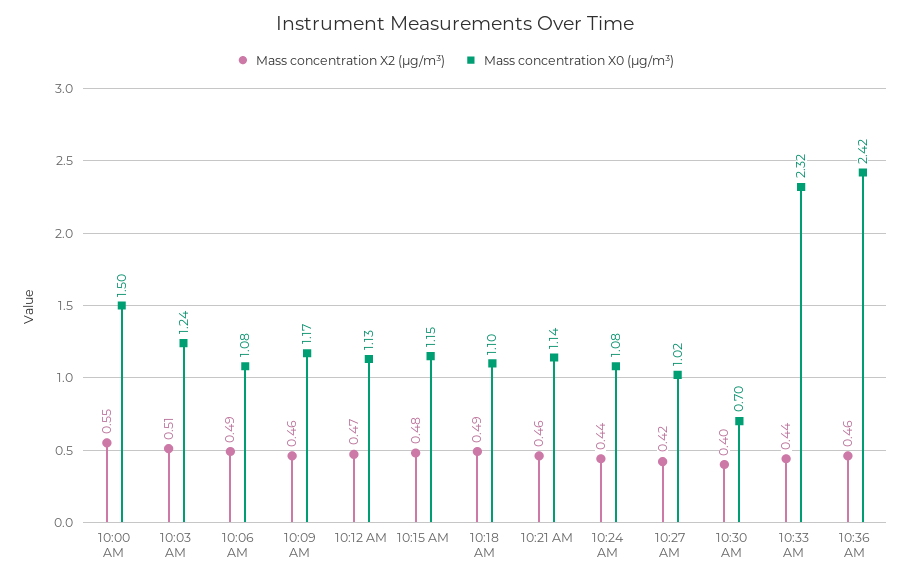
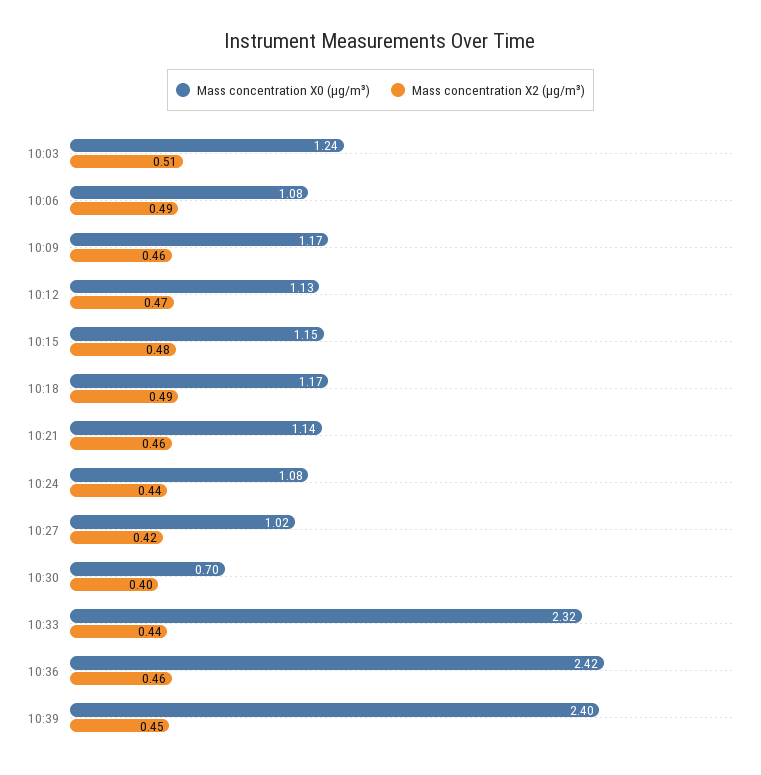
Mass concentration X2 (μg/m³), 10:00 AM: 0.55 -> none
Mass concentration X0 (μg/m³), 10:00 AM: 1.5 -> none
Mass concentration X0 (μg/m³), 10:18 AM: 1.1 -> 1.17
Mass concentration X0 (μg/m³), 10:39: none -> 2.4
Mass concentration X2 (μg/m³), 10:39: none -> 0.45

